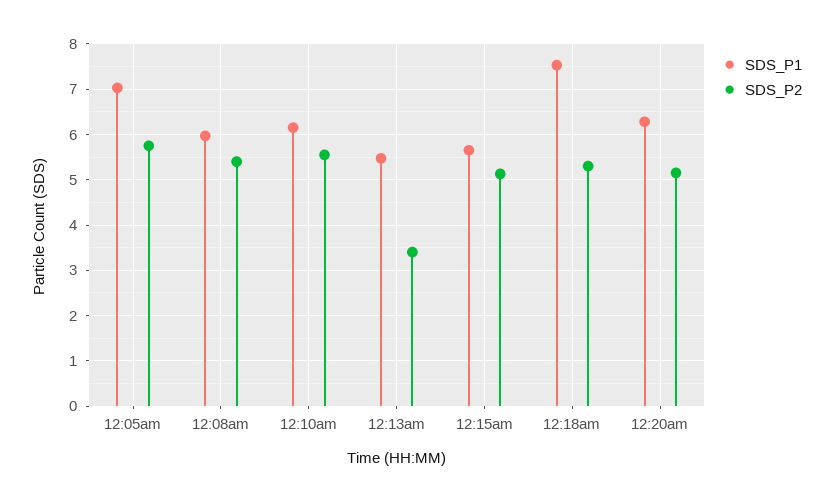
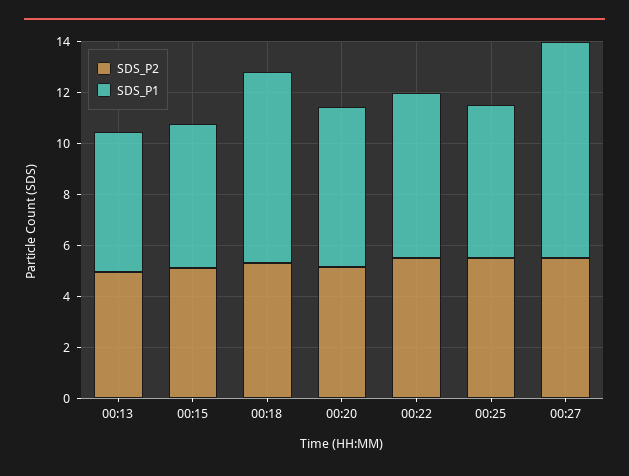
SDS_P1, 12:05am: 7 -> none
SDS_P2, 12:05am: 5.8 -> none
SDS_P1, 12:08am: 6 -> none
SDS_P2, 12:08am: 5.4 -> none
SDS_P1, 12:10am: 6.2 -> none
SDS_P2, 12:10am: 5.6 -> none
SDS_P2, 12:13am: 3.4 -> 5
SDS_P2, 00:22: none -> 5.5
SDS_P1, 00:22: none -> 6.5
SDS_P2, 00:25: none -> 5.5
SDS_P1, 00:25: none -> 6
SDS_P2, 00:27: none -> 5.5
SDS_P1, 00:27: none -> 8.5

